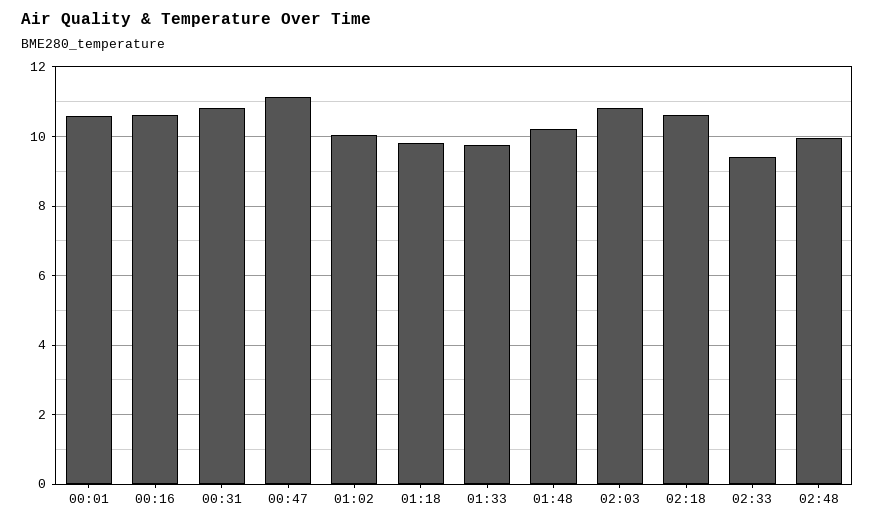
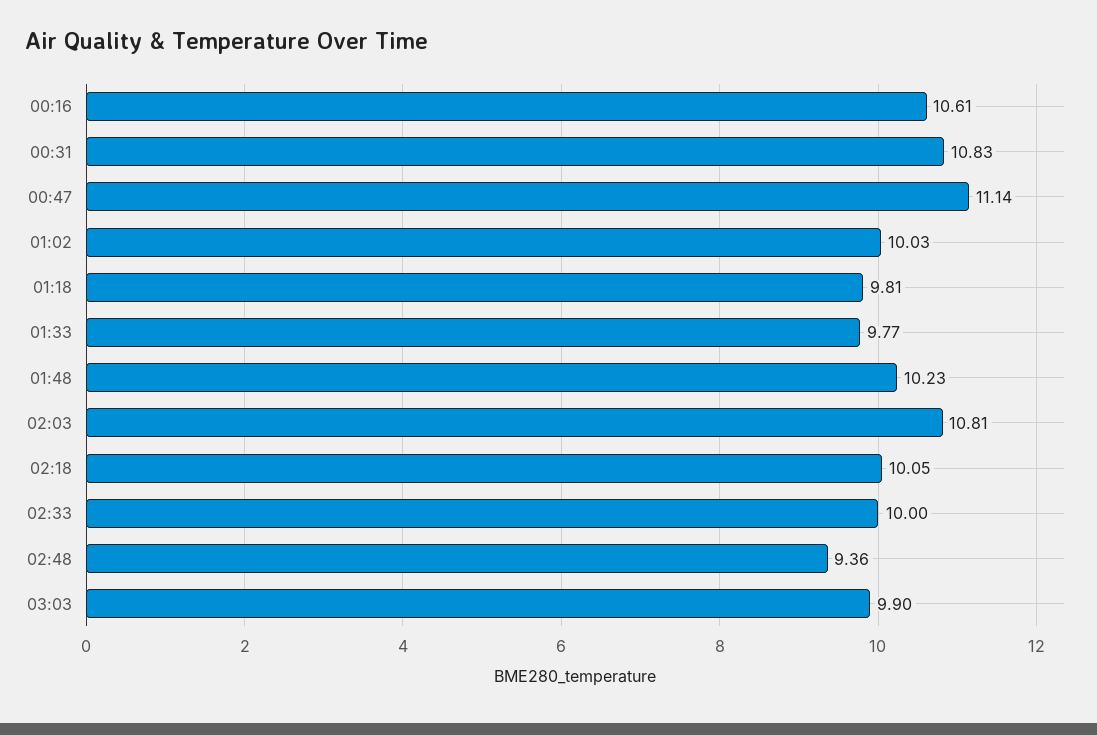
00:01: 10.6 -> none
02:18: 10.6 -> 10.05
02:33: 9.4 -> 10
02:48: 10 -> 9.36
03:03: none -> 9.9

